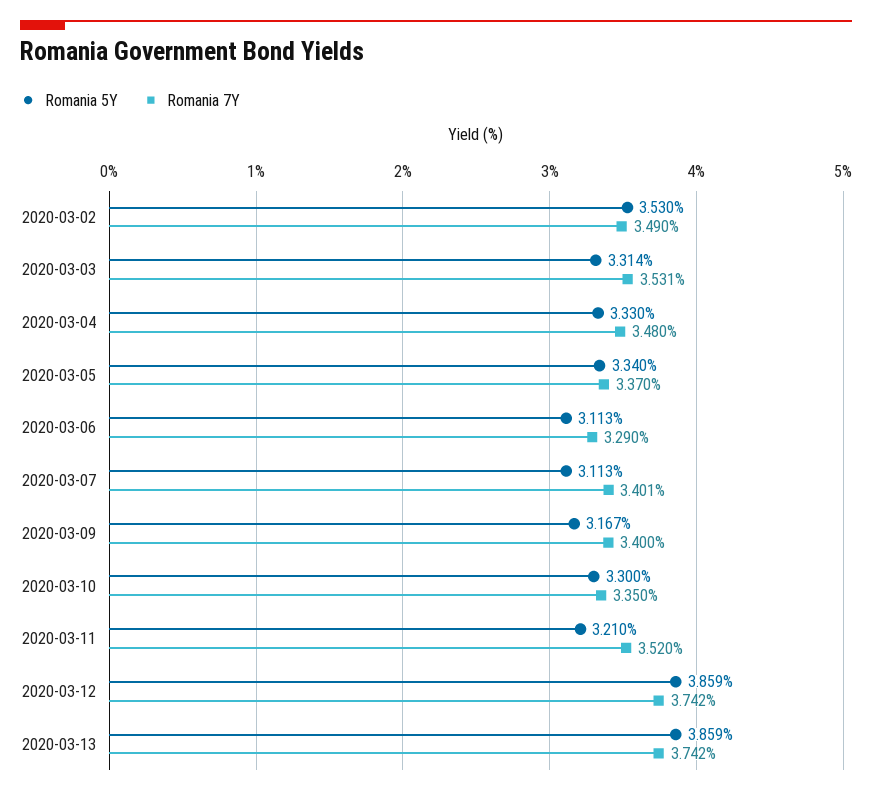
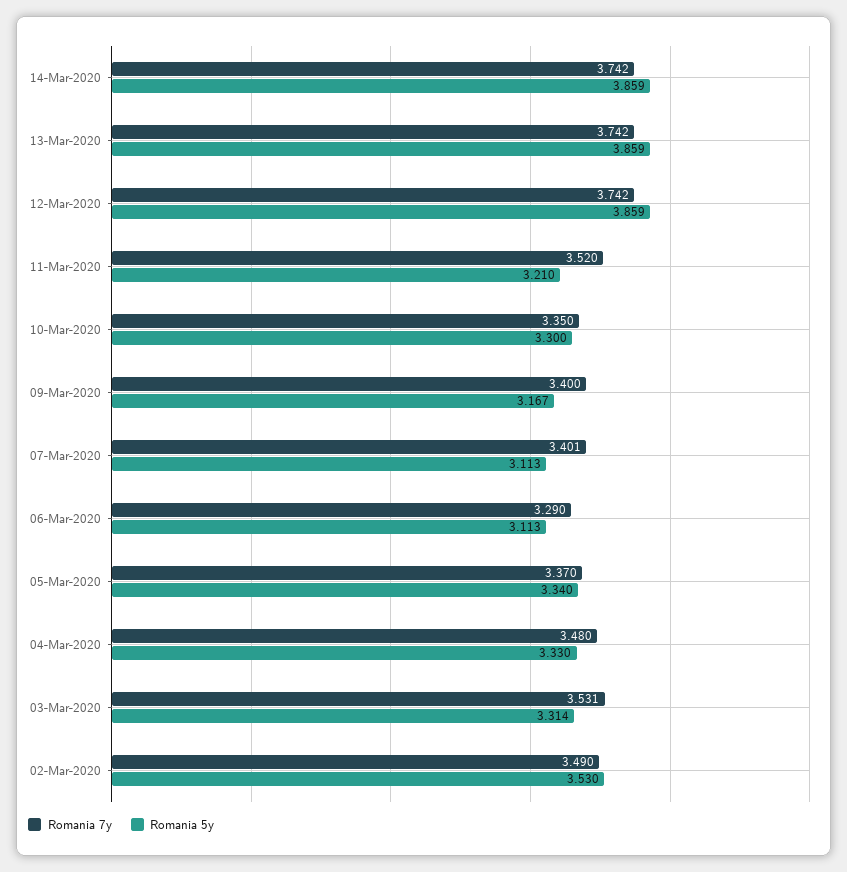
Romania 7Y, 14-Mar-2020: none -> 3.742
Romania 5Y, 14-Mar-2020: none -> 3.859

